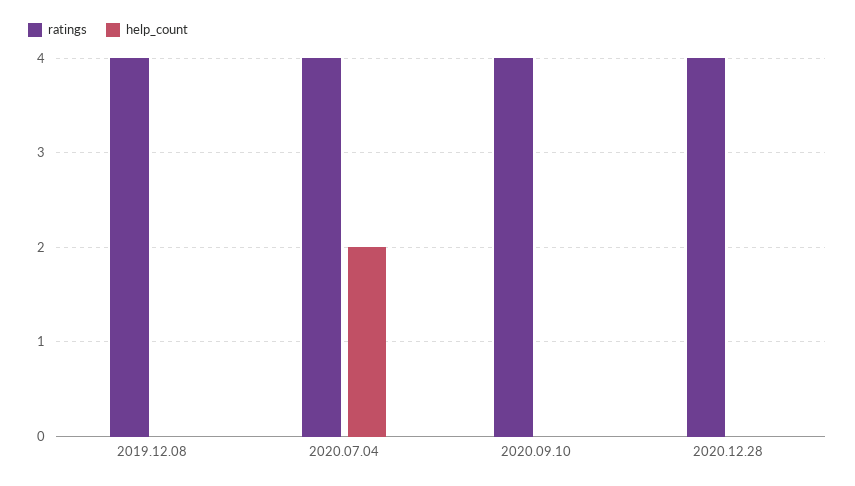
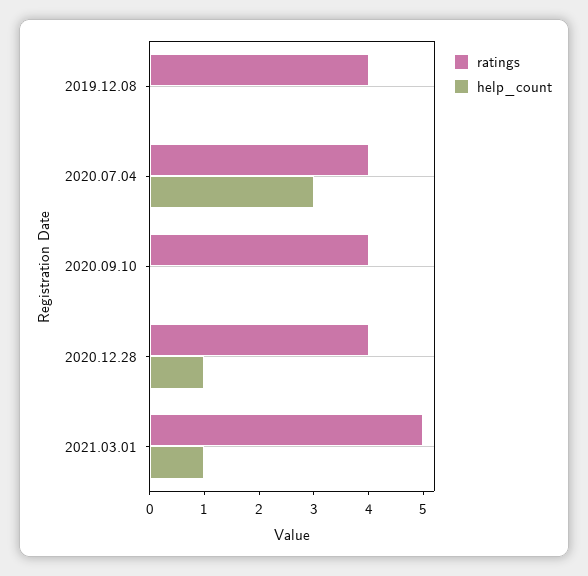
help_count, 2020.07.04: 2 -> 3
help_count, 2020.12.28: 0 -> 1
ratings, 2021.03.01: none -> 5
help_count, 2021.03.01: none -> 1

